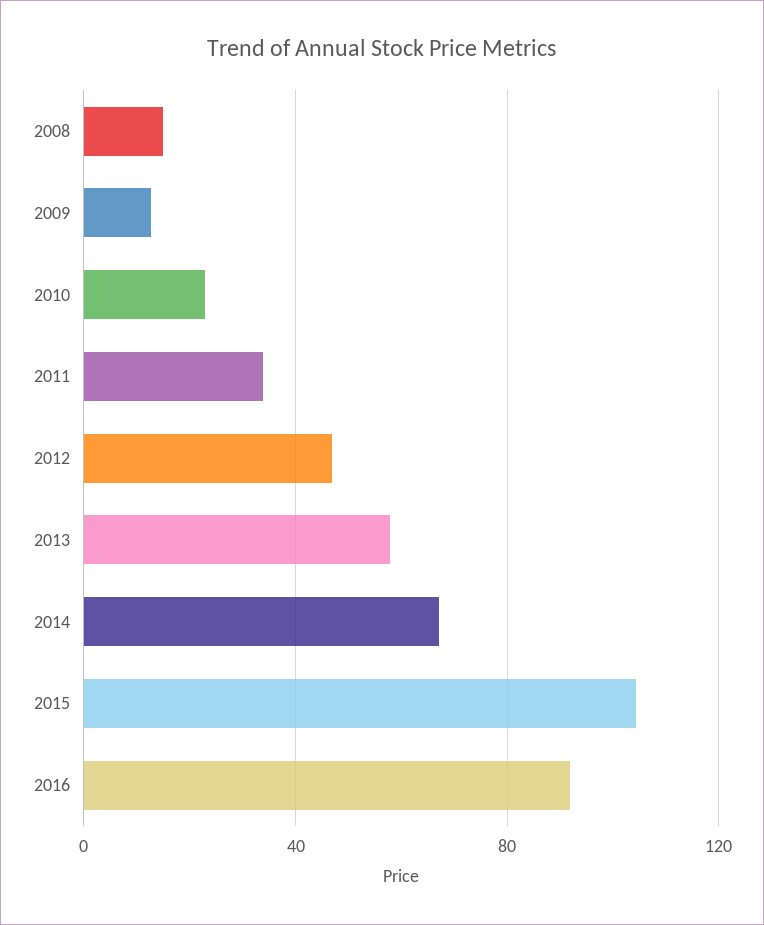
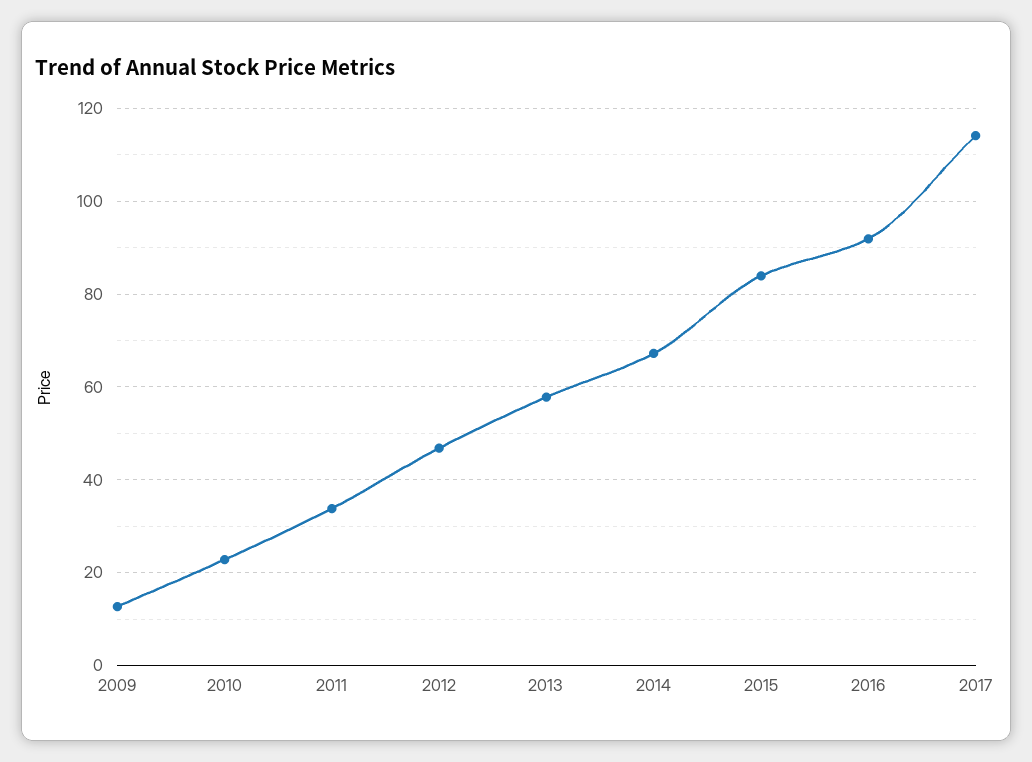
2008: 15 -> none
2015: 105 -> 84
2017: none -> 114

